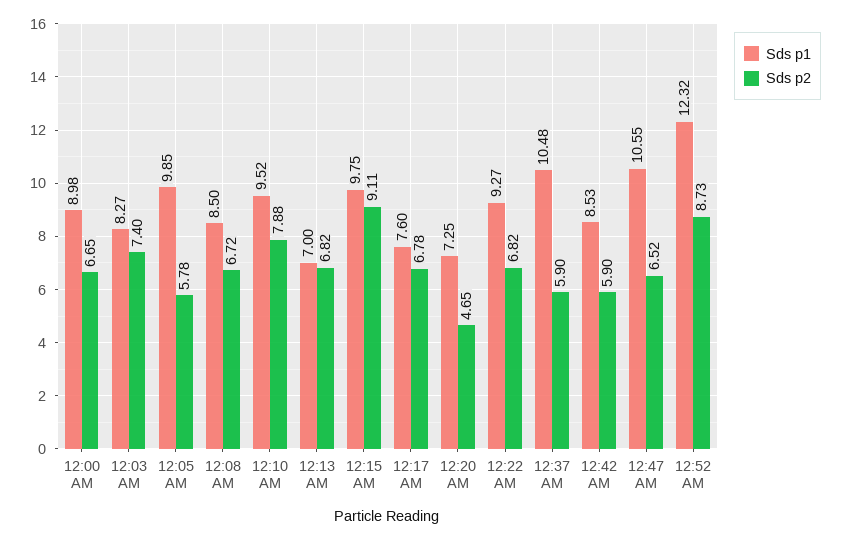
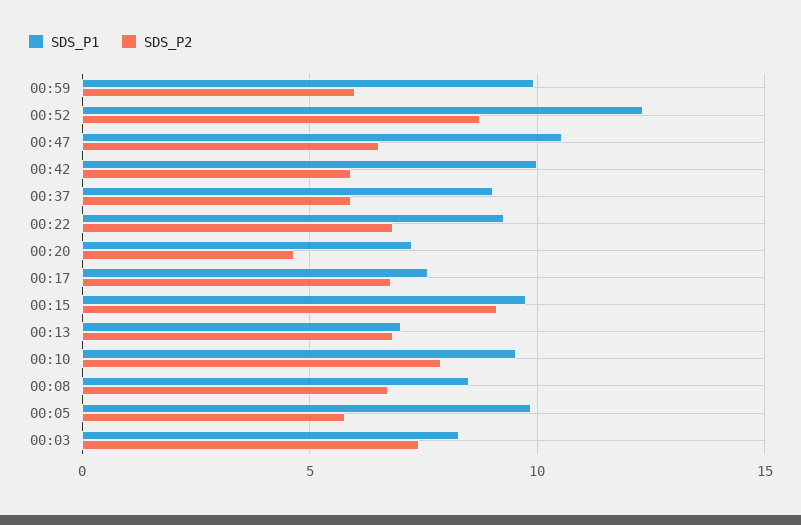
Sds p1, 12:00 AM: 8.98 -> none
Sds p2, 12:00 AM: 6.65 -> none
Sds p1, 12:37 AM: 10.48 -> 9
Sds p1, 12:42 AM: 8.53 -> 10
Sds p1, 00:59: none -> 10
Sds p2, 00:59: none -> 6

